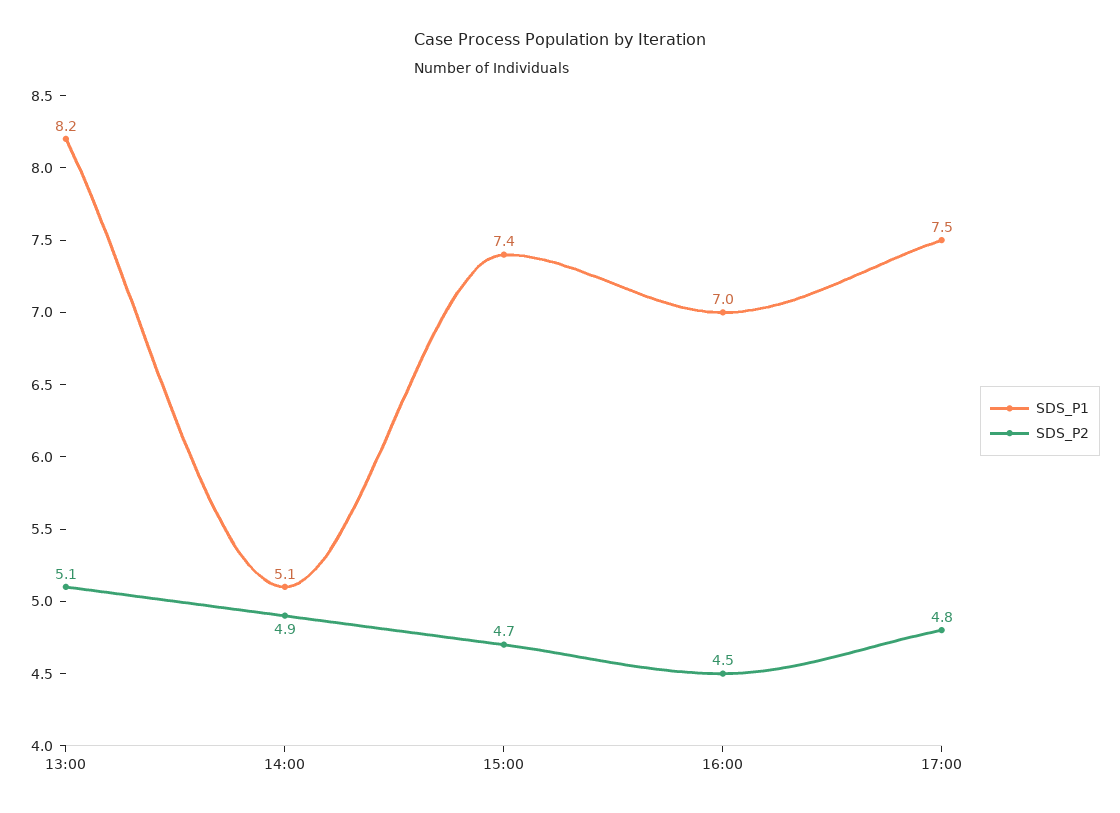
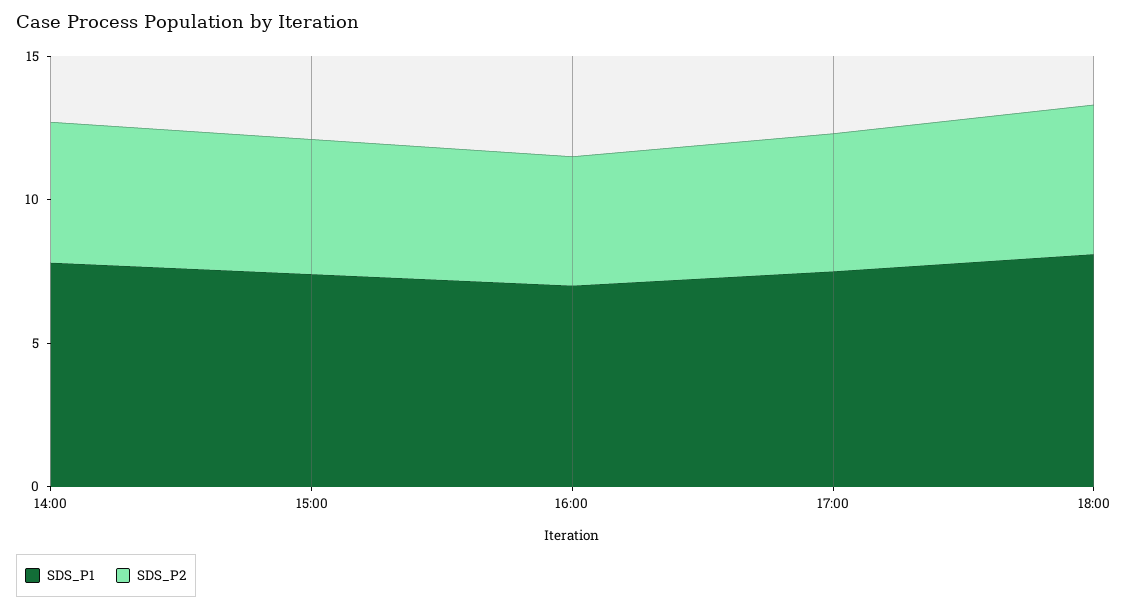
SDS_P1, 13:00: 8.2 -> none
SDS_P2, 13:00: 5.1 -> none
SDS_P1, 14:00: 5.1 -> 8
SDS_P1, 18:00: none -> 8
SDS_P2, 18:00: none -> 5

